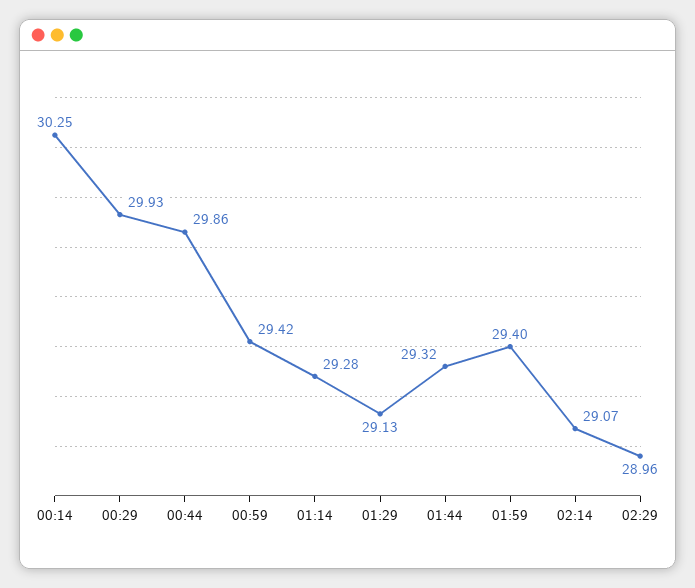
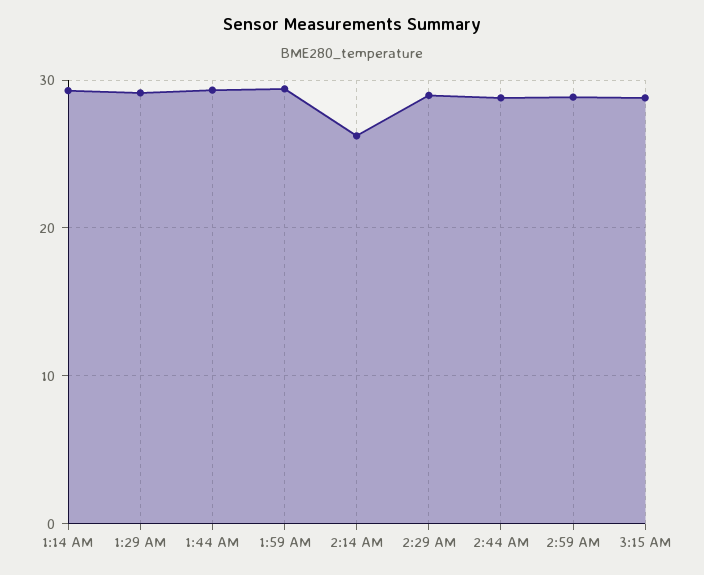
00:14: 30.25 -> none
00:29: 29.93 -> none
00:44: 29.86 -> none
00:59: 29.42 -> none
02:14: 29.07 -> 26
2:44 AM: none -> 29
2:59 AM: none -> 29
3:15 AM: none -> 29

